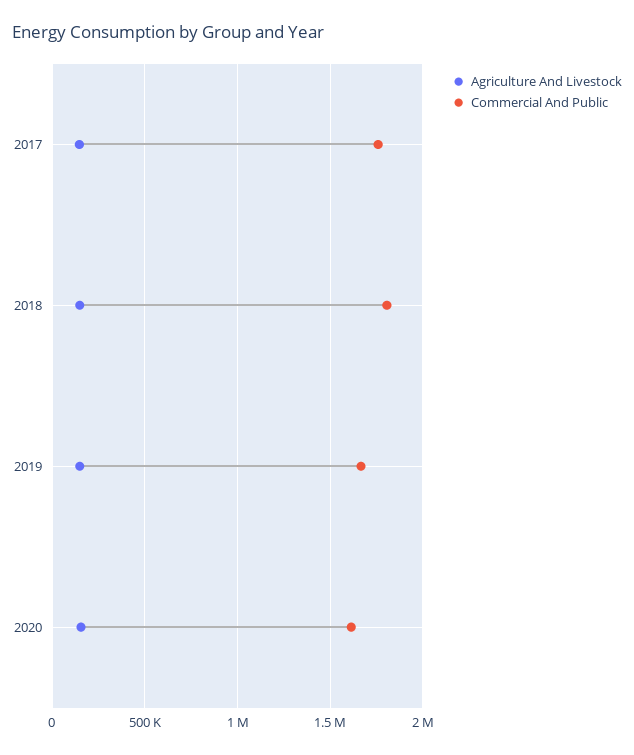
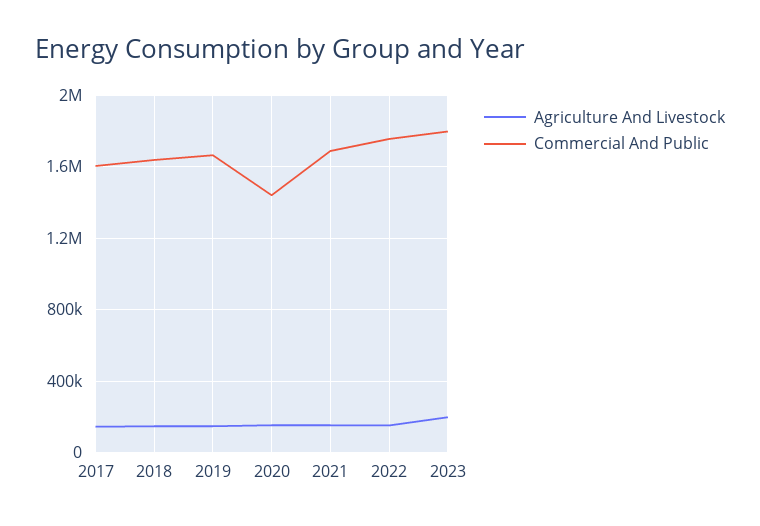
Commercial And Public, 2017: 1750000 -> 1600000
Commercial And Public, 2018: 1800000 -> 1650000
Commercial And Public, 2020: 1600000 -> 1450000
Agriculture And Livestock, 2021: none -> 150000
Commercial And Public, 2021: none -> 1700000
Agriculture And Livestock, 2022: none -> 150000
Commercial And Public, 2022: none -> 1750000
Agriculture And Livestock, 2023: none -> 200000
Commercial And Public, 2023: none -> 1800000

